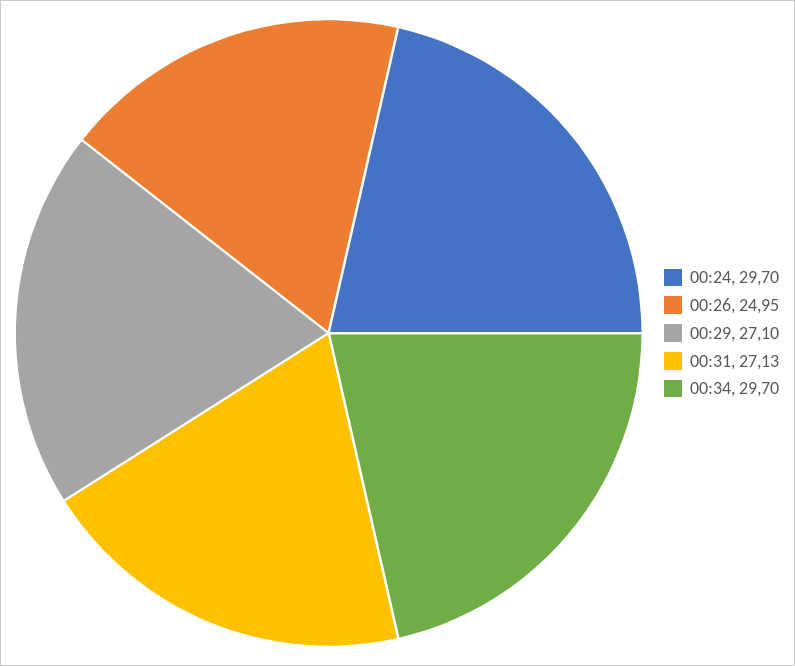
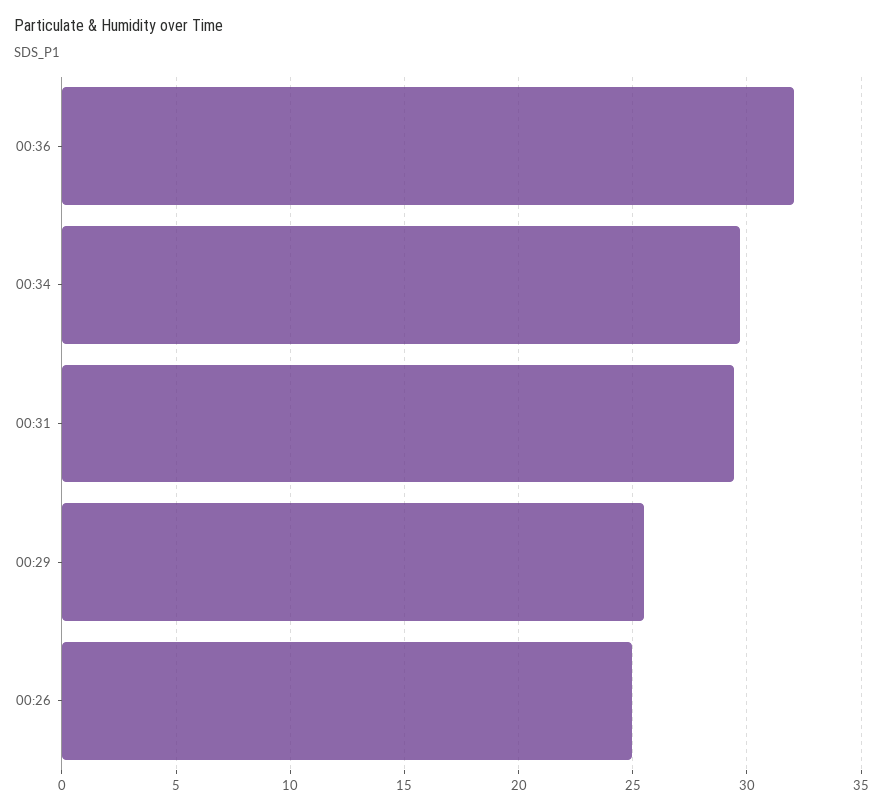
00:24: 29.7 -> none
00:29: 27.1 -> 25.5
00:31: 27.13 -> 29.5
00:36: none -> 32

